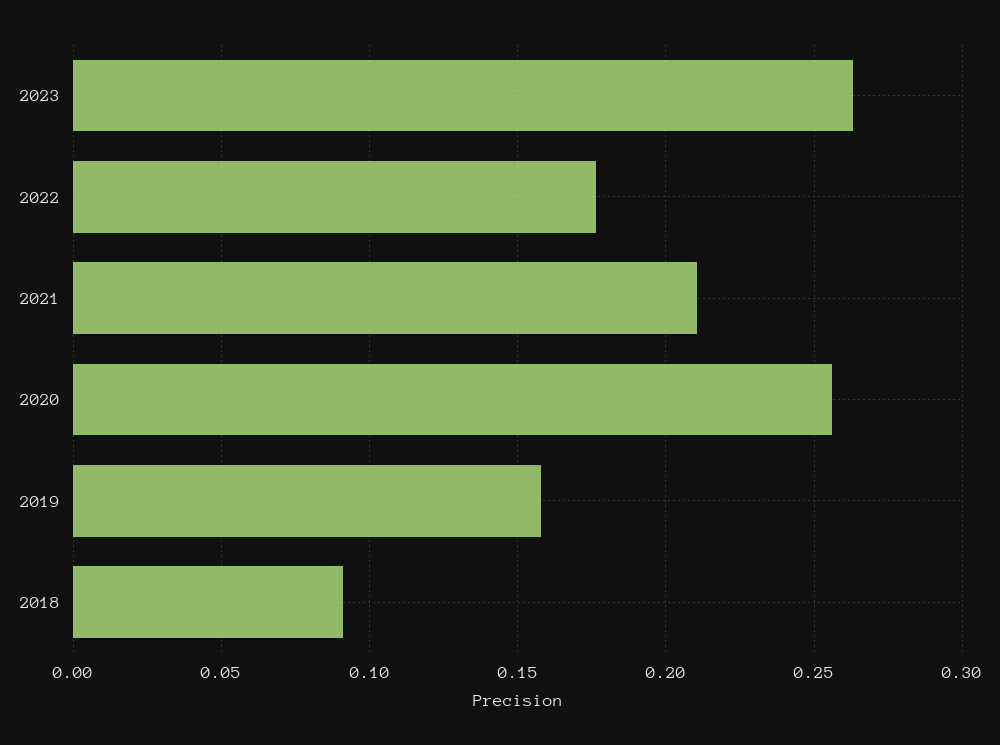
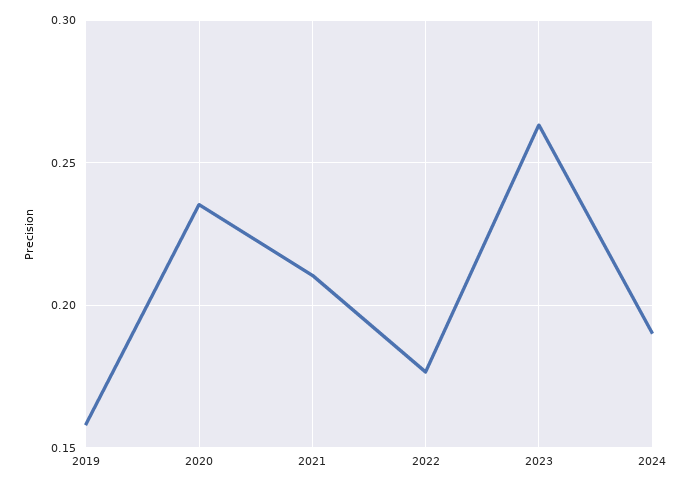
2020: 0.255 -> 0.235
2018: 0.09 -> none
2024: none -> 0.19

